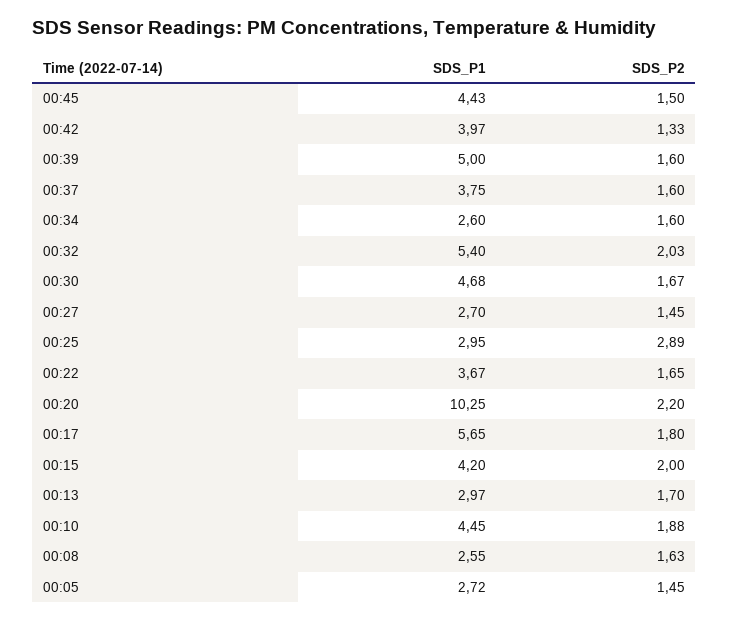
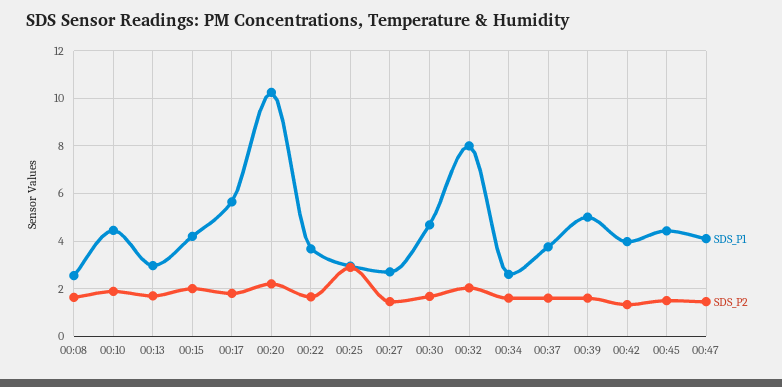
SDS_P1, 00:32: 5.4 -> 8
SDS_P1, 00:05: 2.72 -> none
SDS_P2, 00:05: 1.45 -> none
SDS_P1, 00:47: none -> 4
SDS_P2, 00:47: none -> 1.5

